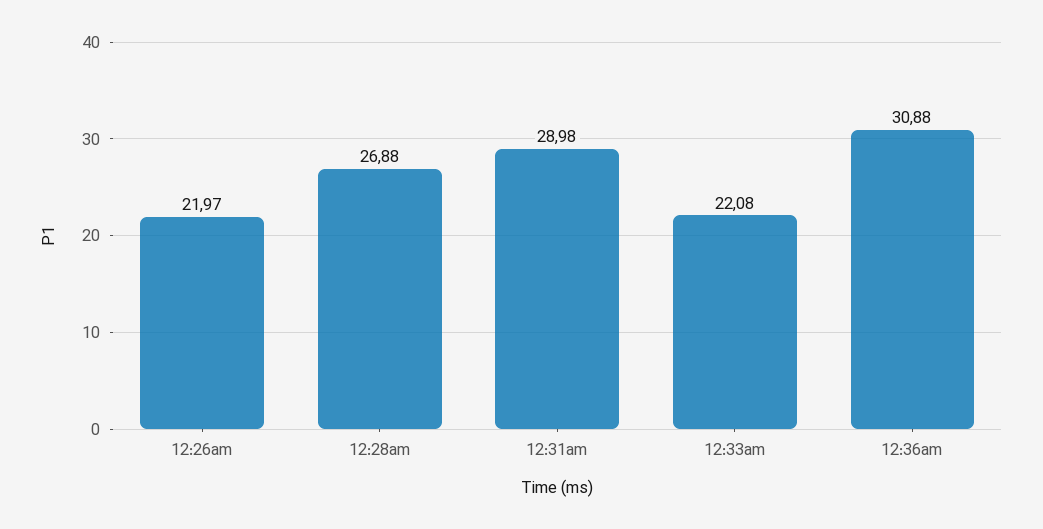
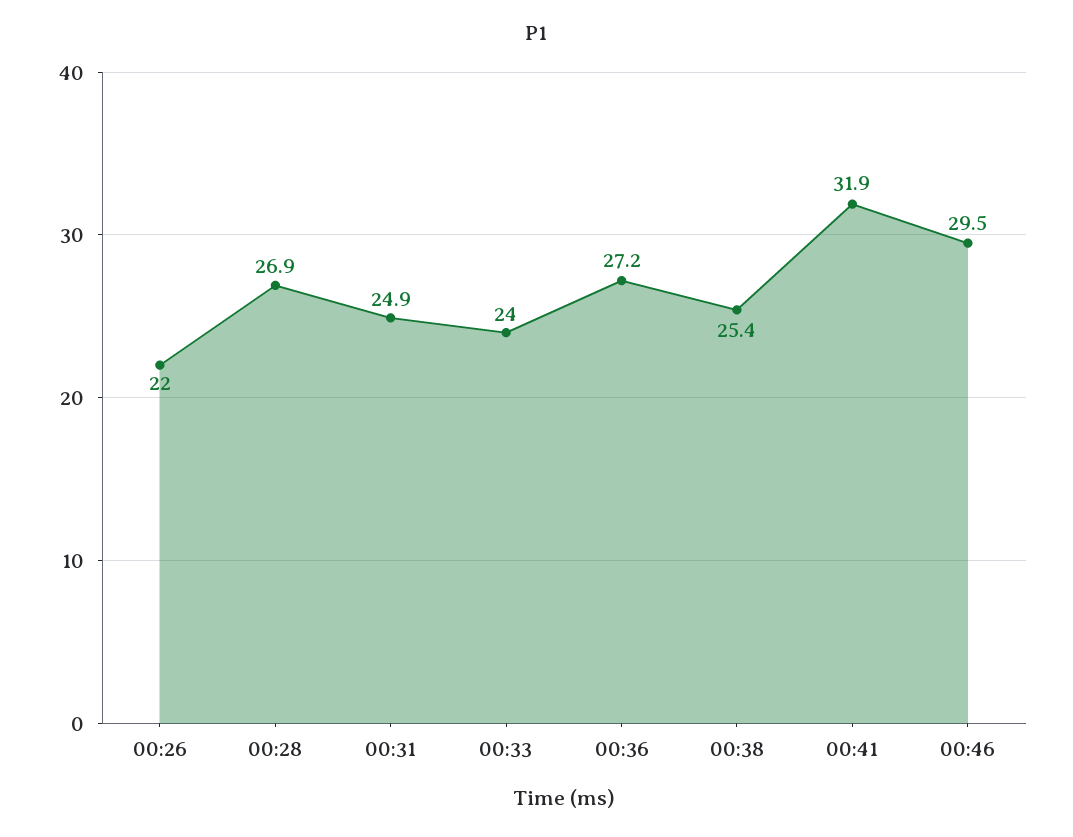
12:31am: 28.98 -> 24.9
12:33am: 22.08 -> 24
12:36am: 30.88 -> 27.2
00:38: none -> 25.4
00:41: none -> 31.9
00:46: none -> 29.5

